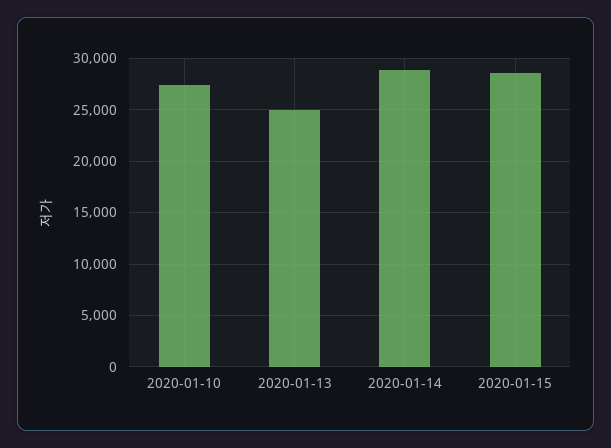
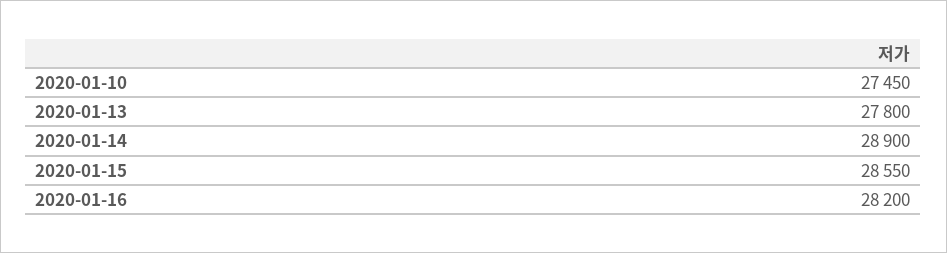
2020-01-13: 25000 -> 27800
2020-01-16: none -> 28200

